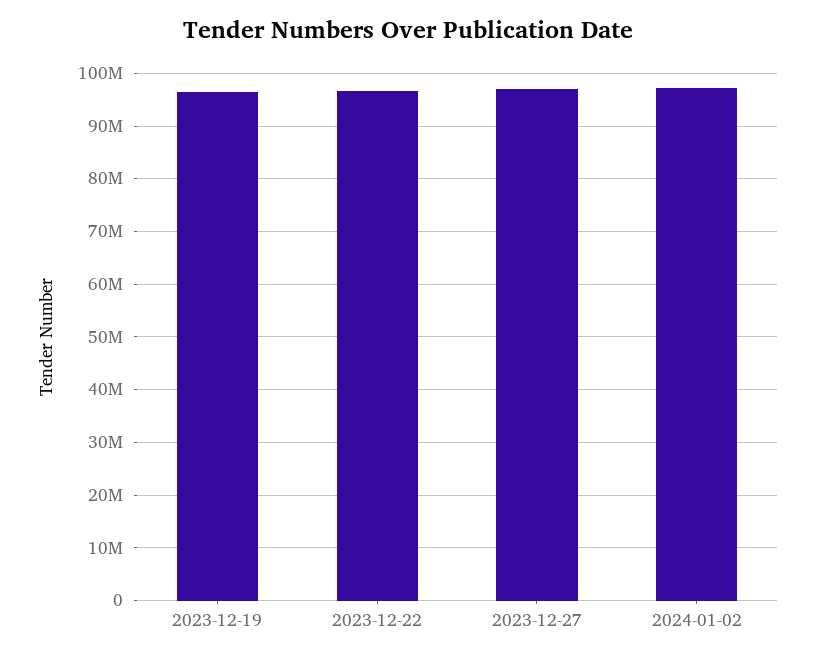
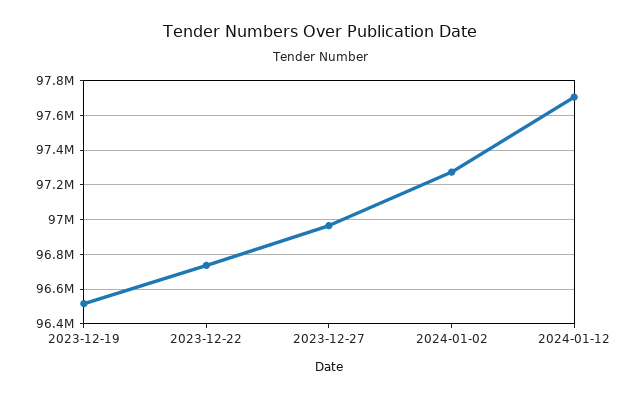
2024-01-12: none -> 97700000

